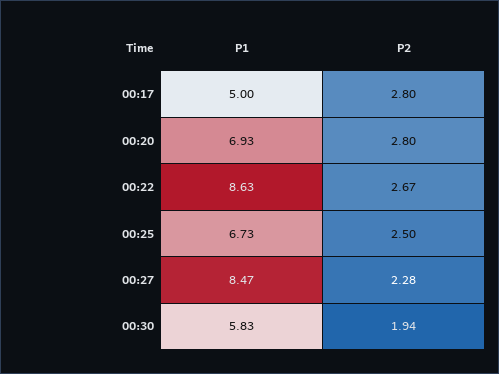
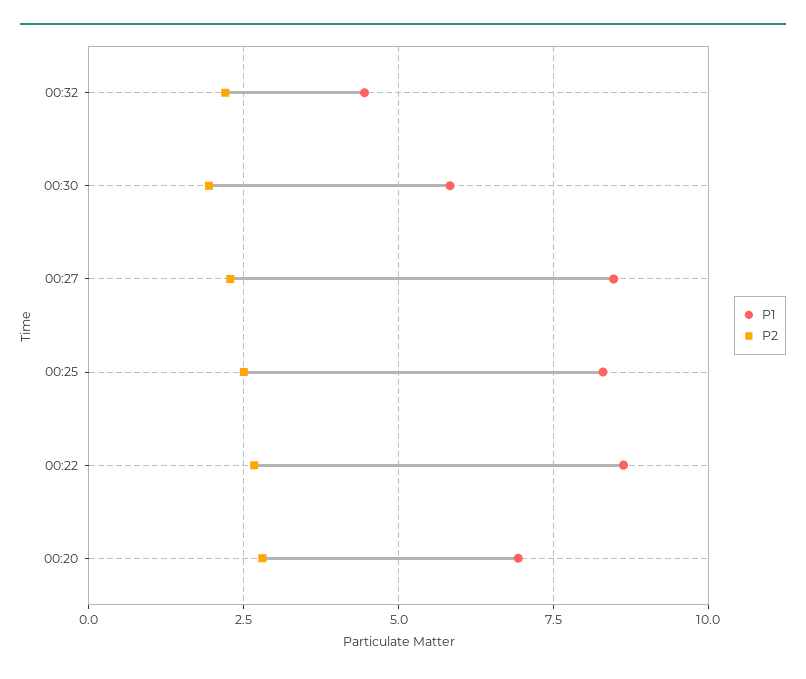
P1, 00:17: 5 -> none
P2, 00:17: 2.8 -> none
P1, 00:25: 6.73 -> 8.25
P1, 00:32: none -> 4.5
P2, 00:32: none -> 2.25

